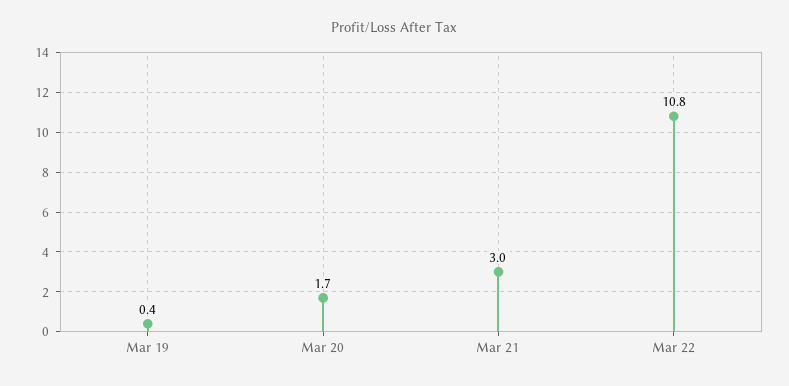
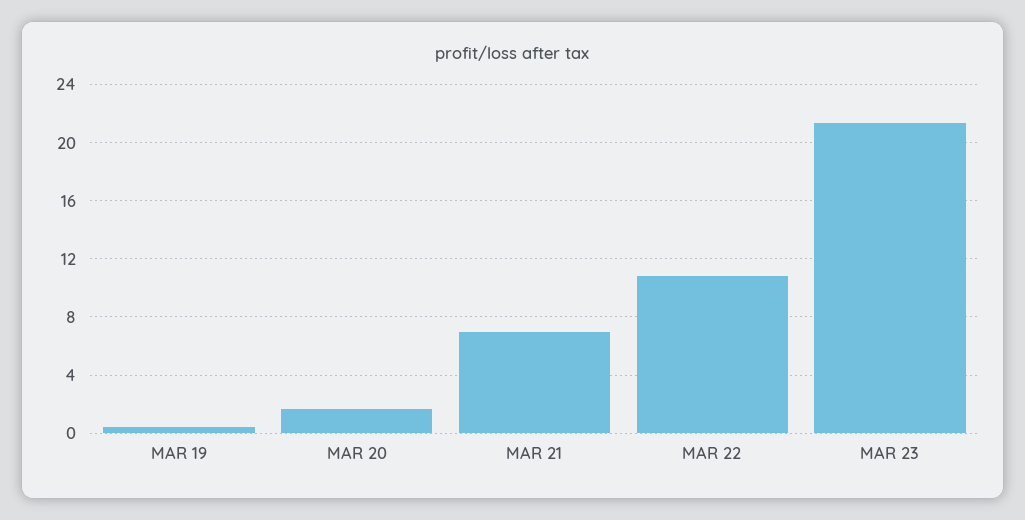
Mar 21: 3 -> 7
MAR 23: none -> 21.5

